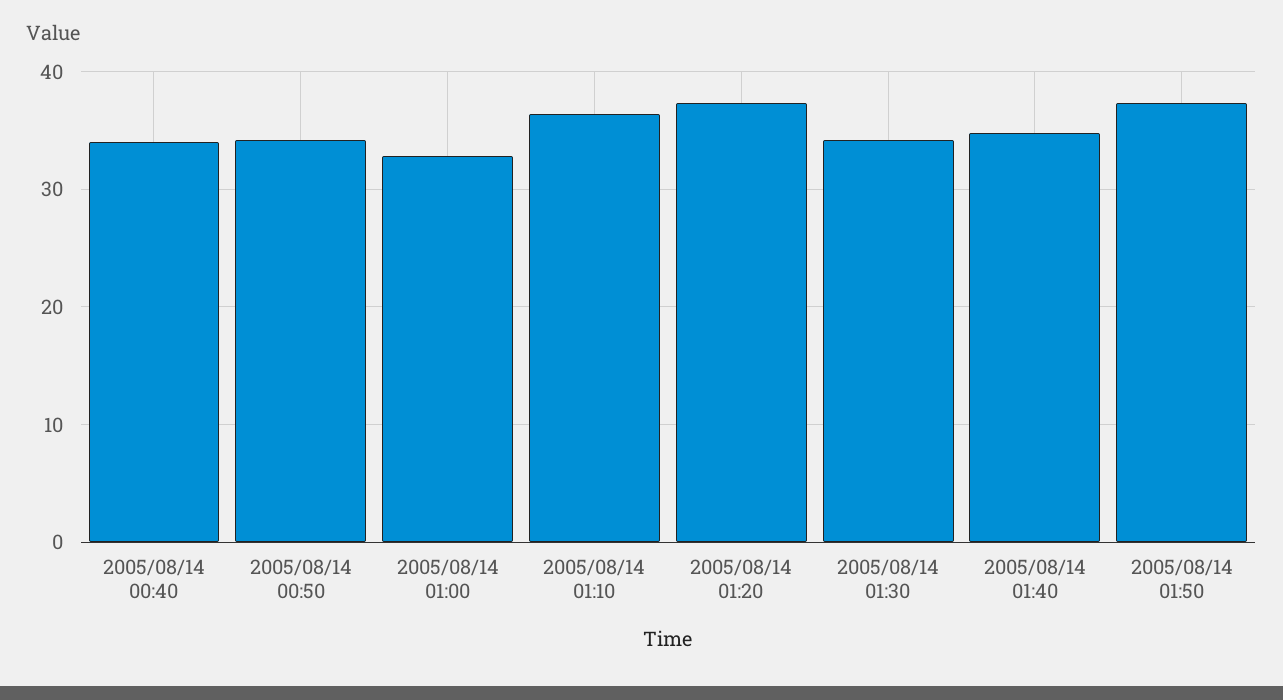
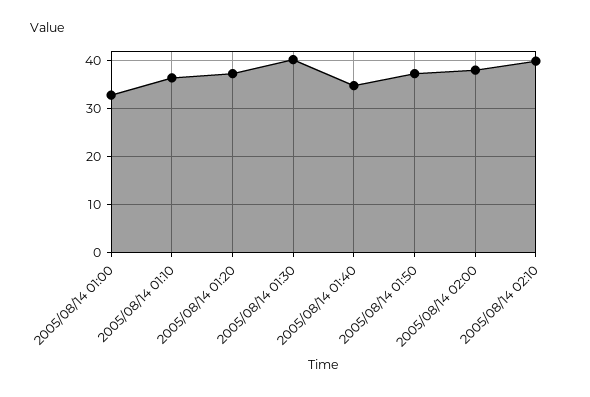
2005/08/14 00:40: 34 -> none
2005/08/14 00:50: 34 -> none
2005/08/14 01:30: 34 -> 40
2005/08/14 02:00: none -> 38
2005/08/14 02:10: none -> 40

